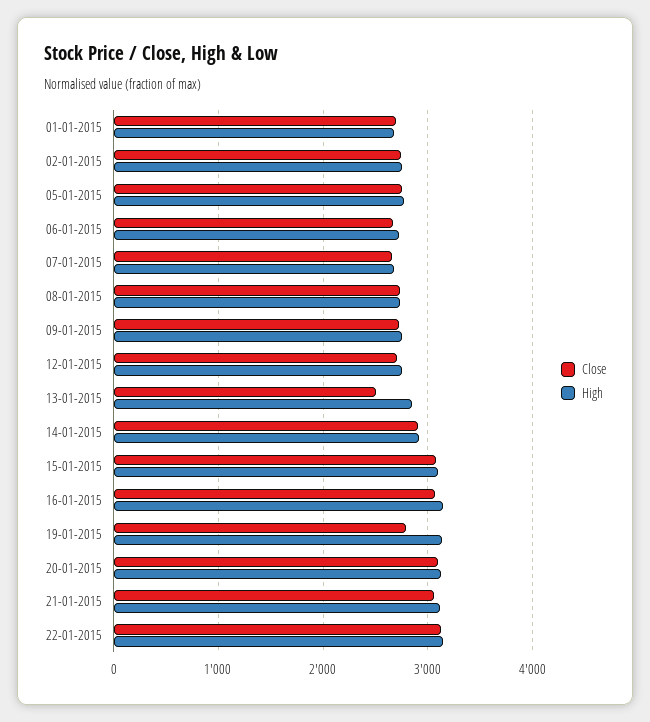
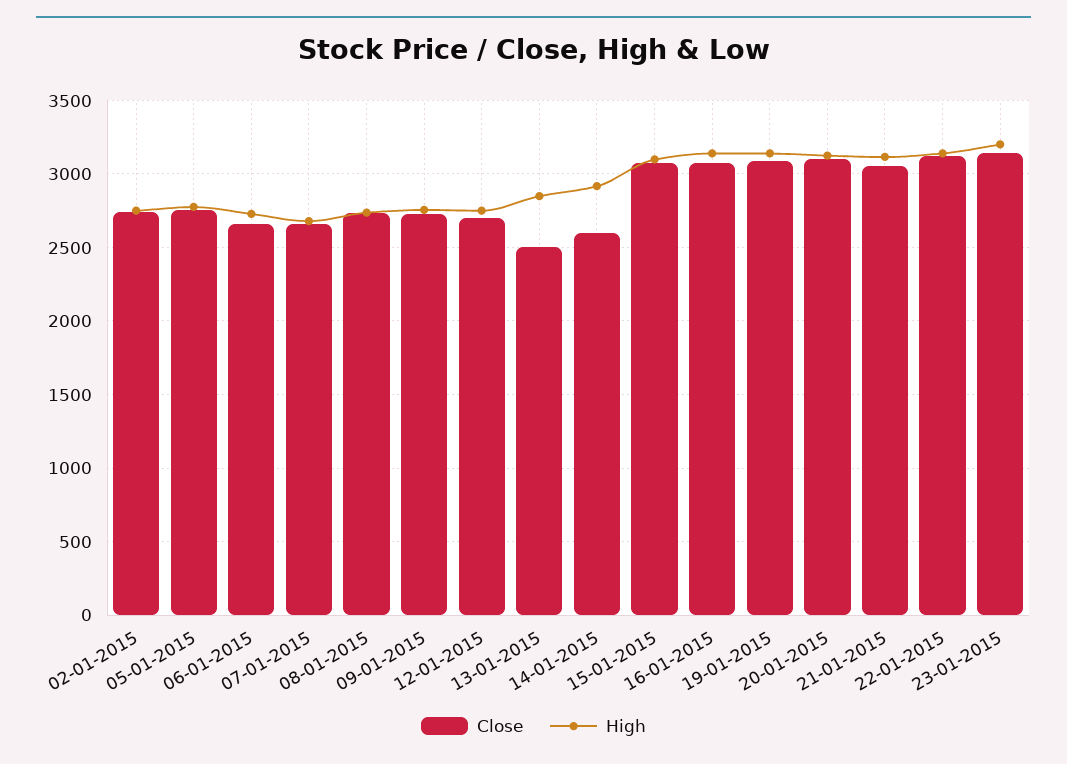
Close, 01-01-2015: 2700 -> none
High, 01-01-2015: 2700 -> none
Close, 14-01-2015: 2900 -> 2600
Close, 19-01-2015: 2800 -> 3100
Close, 23-01-2015: none -> 3150
High, 23-01-2015: none -> 3200

